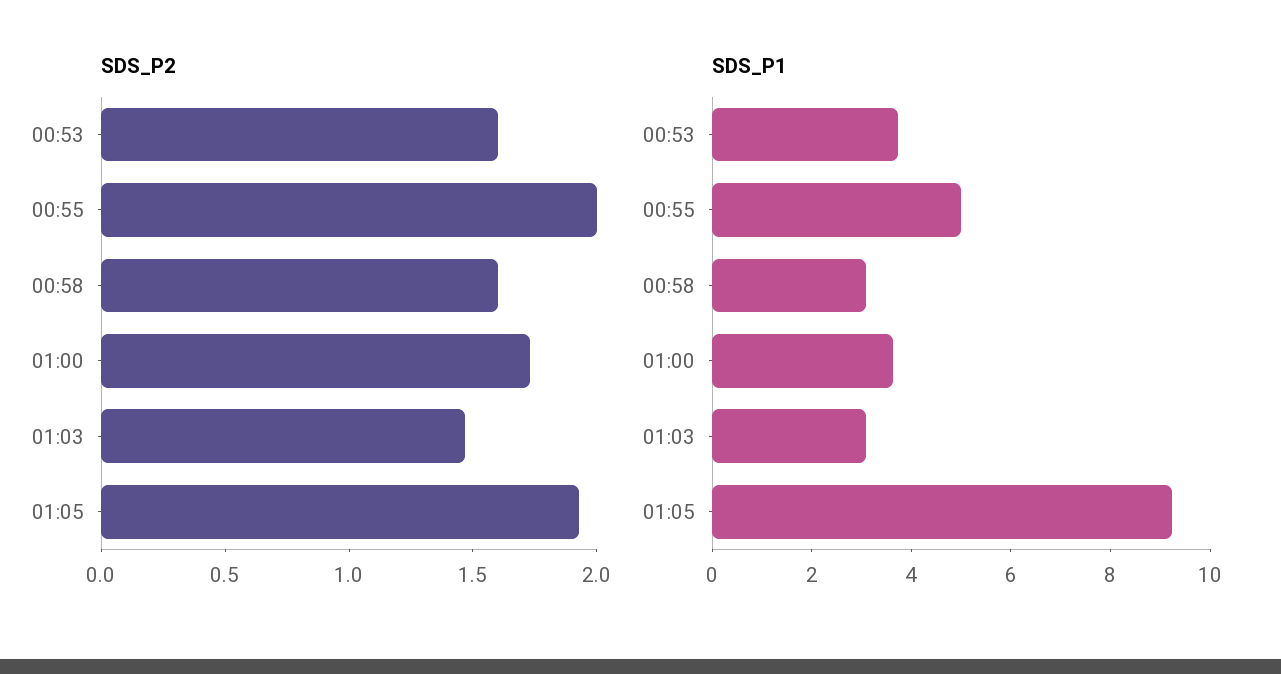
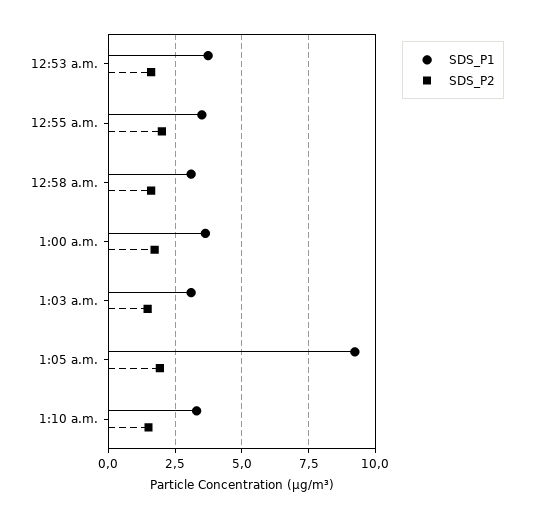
SDS_P1, 00:55: 5 -> 3.5
SDS_P1, 1:10 a.m.: none -> 3.25
SDS_P2, 1:10 a.m.: none -> 1.5

